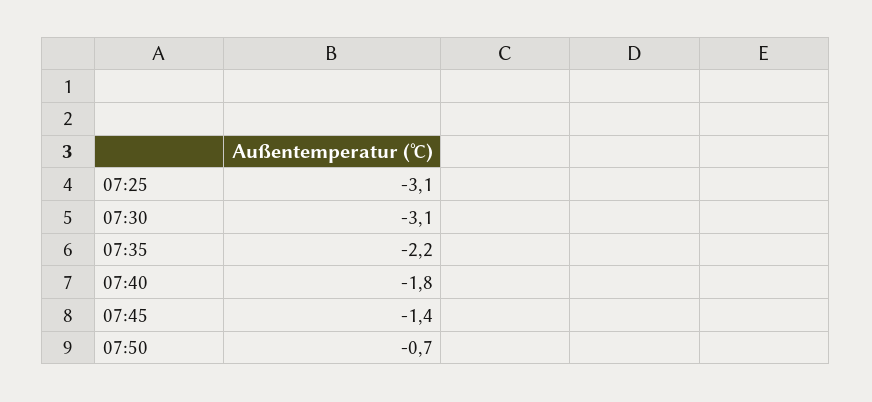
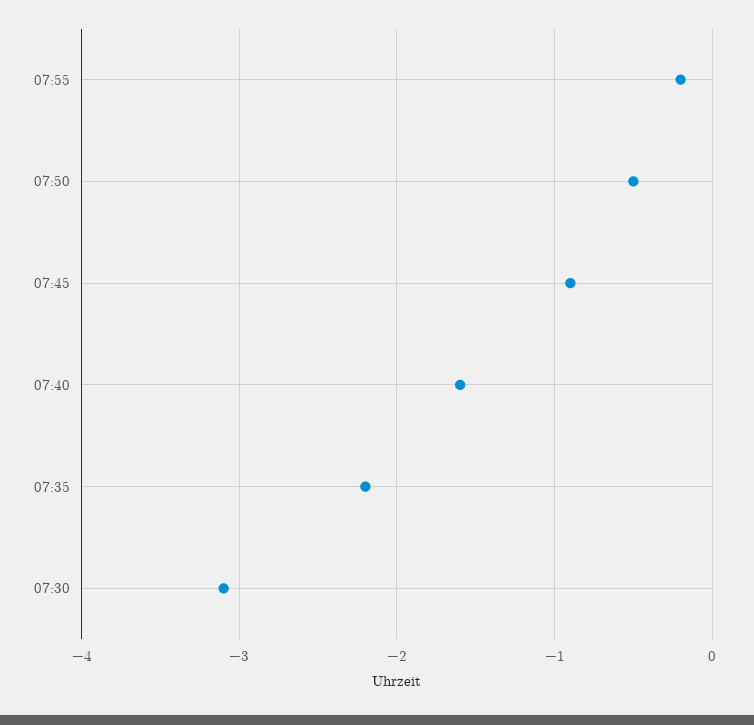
07:25: -3.1 -> none
07:40: -1.8 -> -1.6
07:45: -1.4 -> -0.9
07:50: -0.7 -> -0.5
07:55: none -> -0.2

